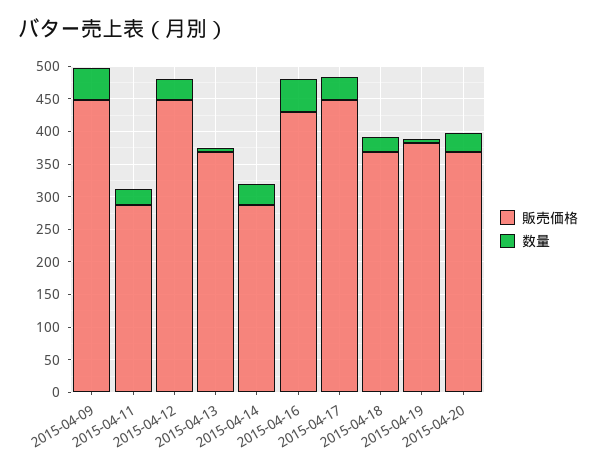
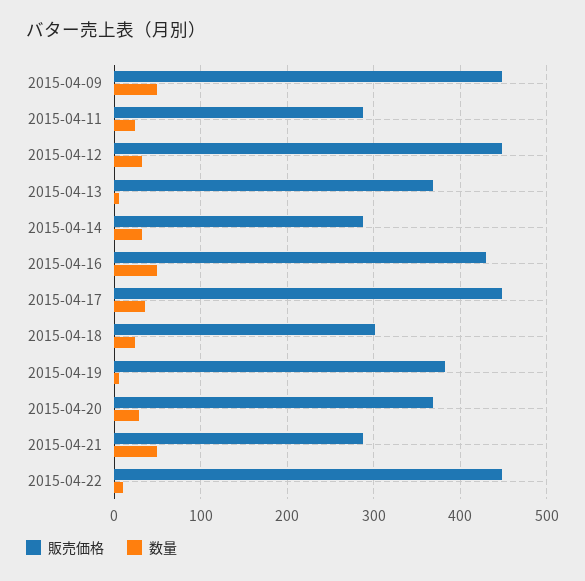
販売価格, 2015-04-18: 375 -> 300
販売価格, 2015-04-21: none -> 290
数量, 2015-04-21: none -> 50
販売価格, 2015-04-22: none -> 450
数量, 2015-04-22: none -> 10

